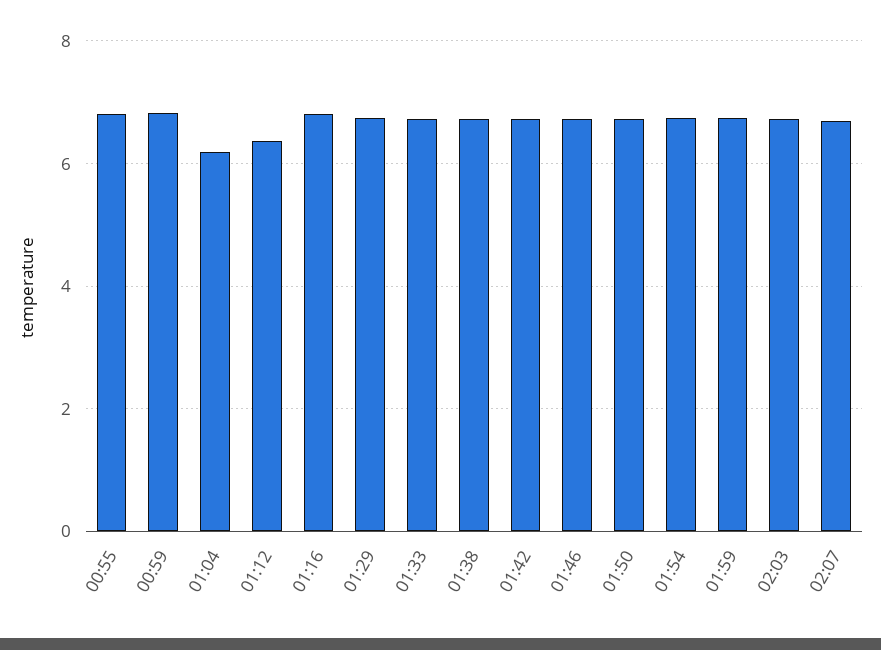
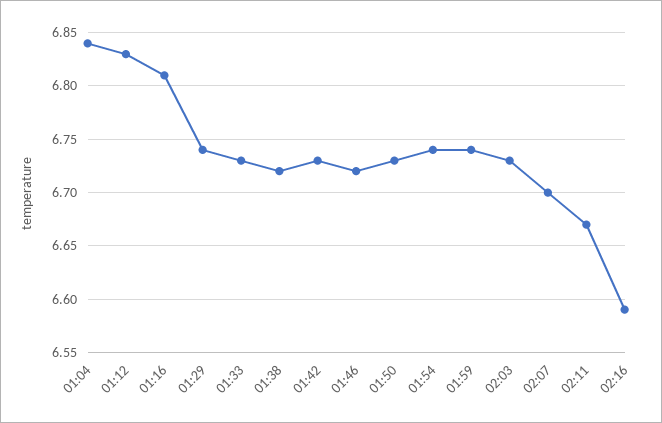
00:55: 6.8 -> none
00:59: 6.8 -> none
01:04: 6.2 -> 6.84
01:12: 6.4 -> 6.83
02:11: none -> 6.67
02:16: none -> 6.59

